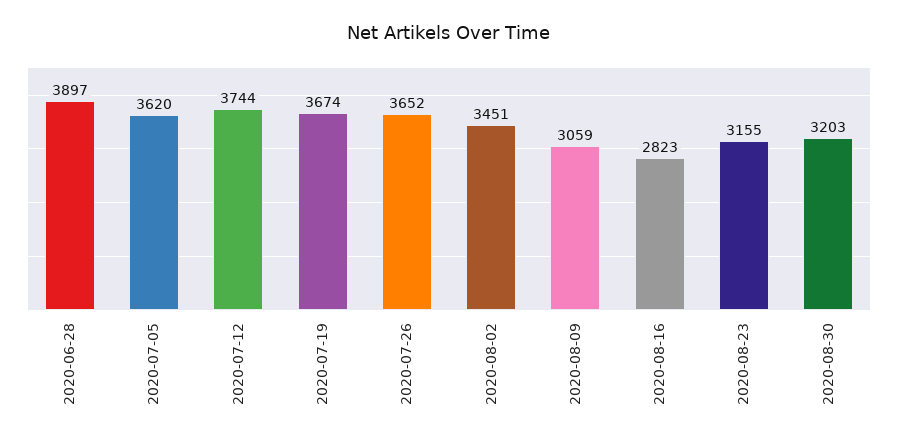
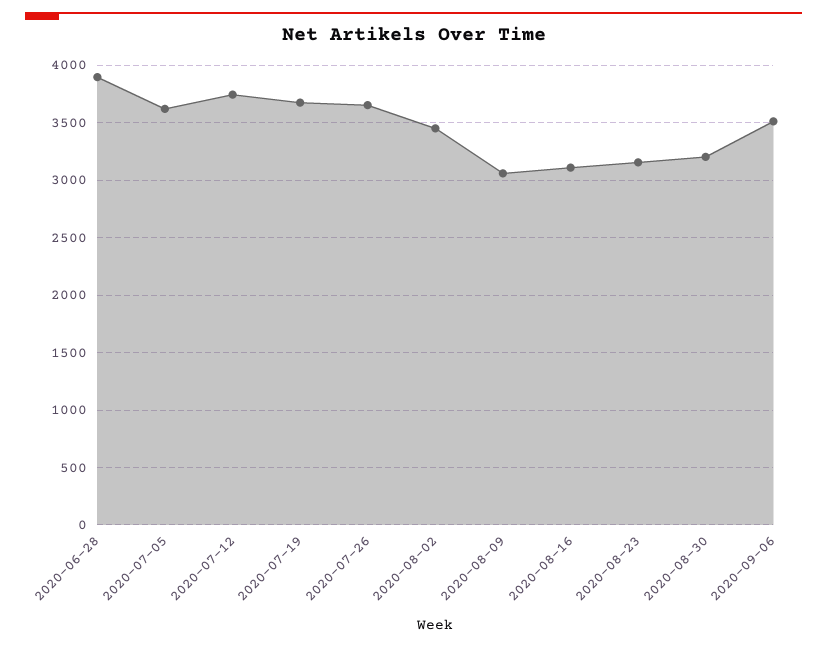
2020-08-16: 2823 -> 3100
2020-09-06: none -> 3500

